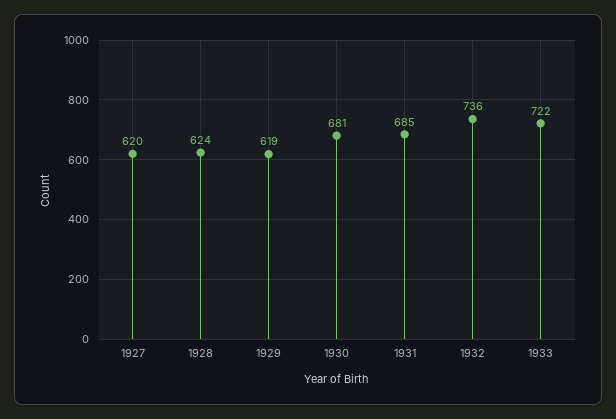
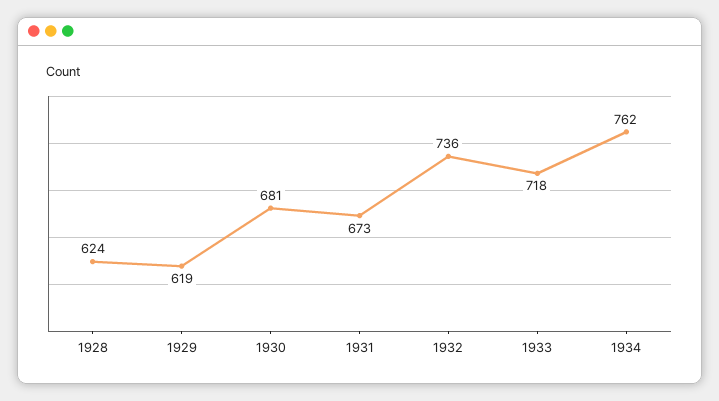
1927: 620 -> none
1931: 685 -> 673
1933: 722 -> 718
1934: none -> 762

